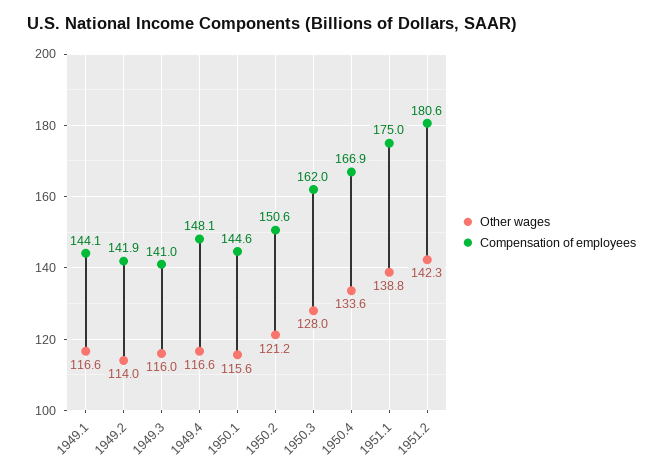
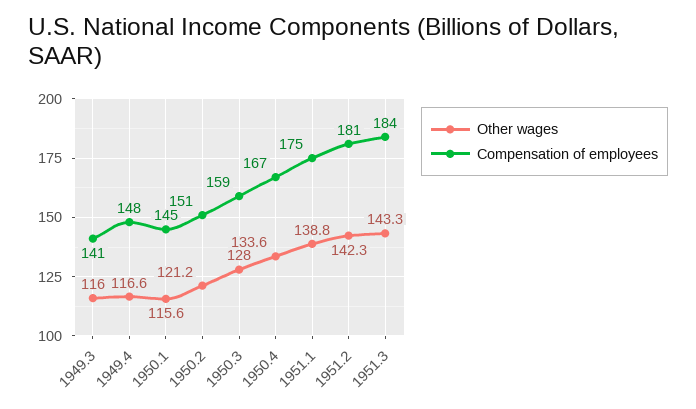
Other wages, 1949.1: 116.6 -> none
Compensation of employees, 1949.1: 144.1 -> none
Other wages, 1949.2: 114 -> none
Compensation of employees, 1949.2: 141.9 -> none
Compensation of employees, 1950.3: 162 -> 159
Other wages, 1951.3: none -> 143.3
Compensation of employees, 1951.3: none -> 184

